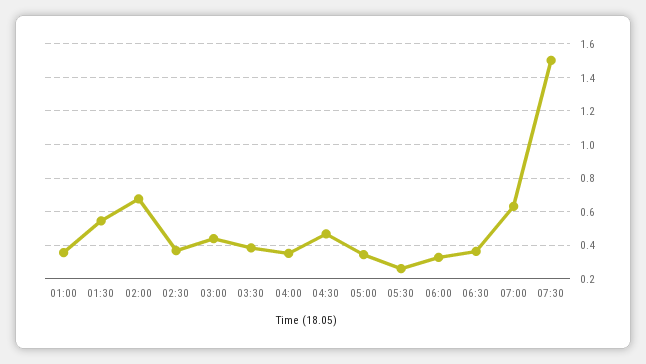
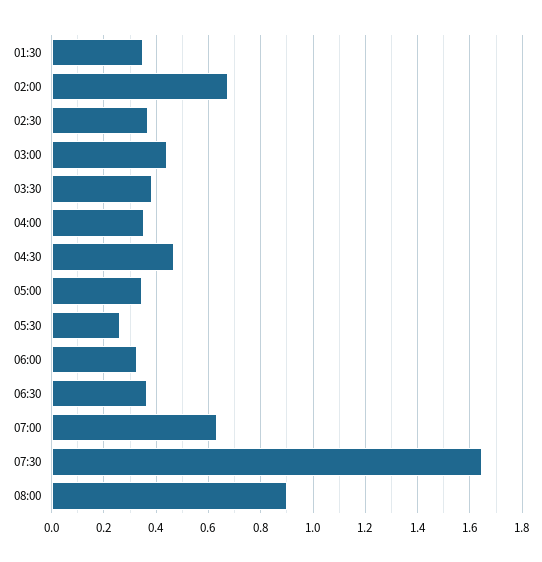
01:00: 0.35 -> none
01:30: 0.55 -> 0.35
07:30: 1.5 -> 1.65
08:00: none -> 0.9

